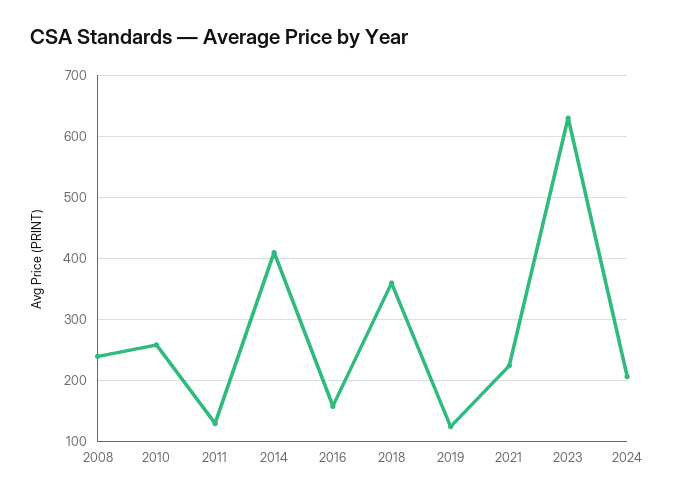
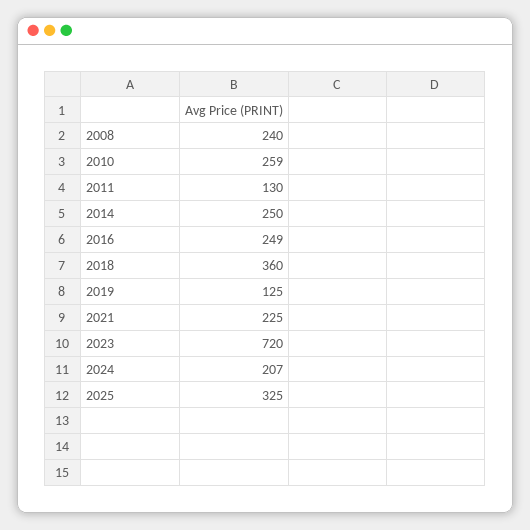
2014: 410 -> 250
2016: 160 -> 249
2023: 630 -> 720
2025: none -> 325

